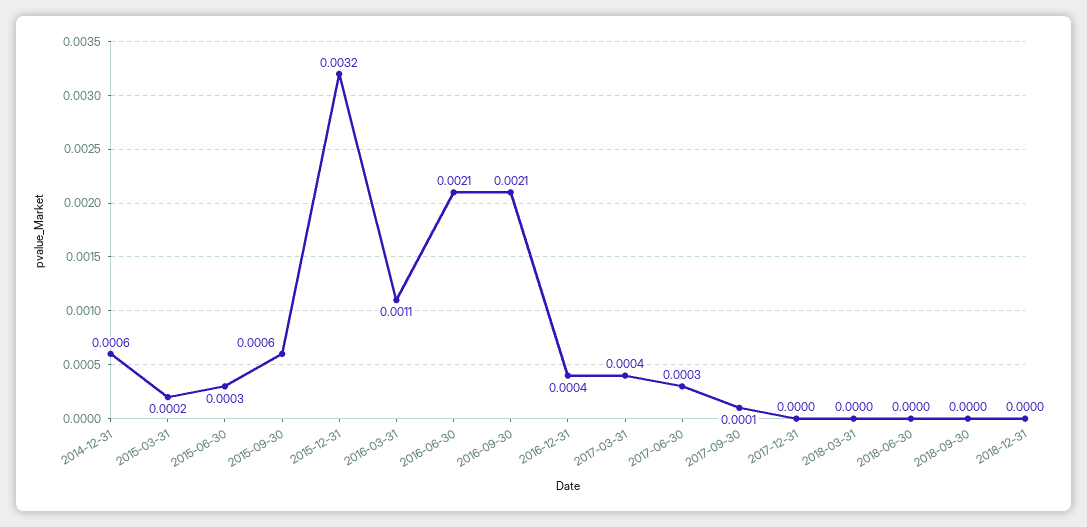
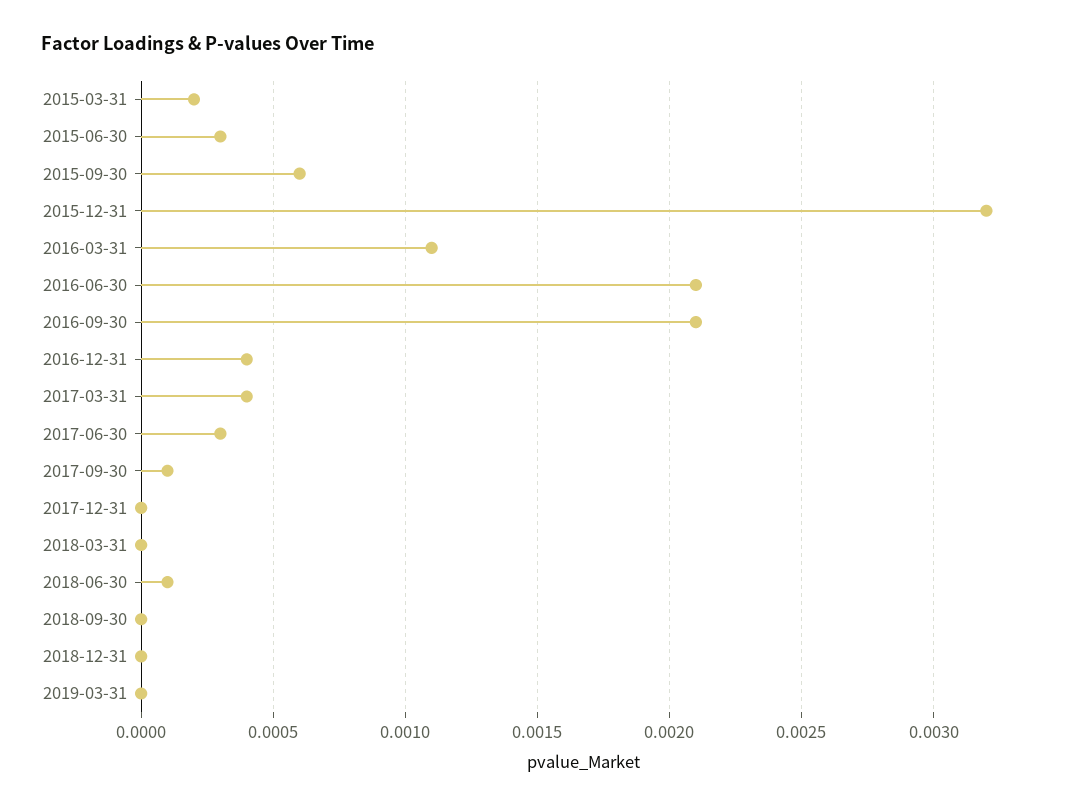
2014-12-31: 0.0006 -> none
2018-06-30: 0 -> 0.0001
2019-03-31: none -> 0

